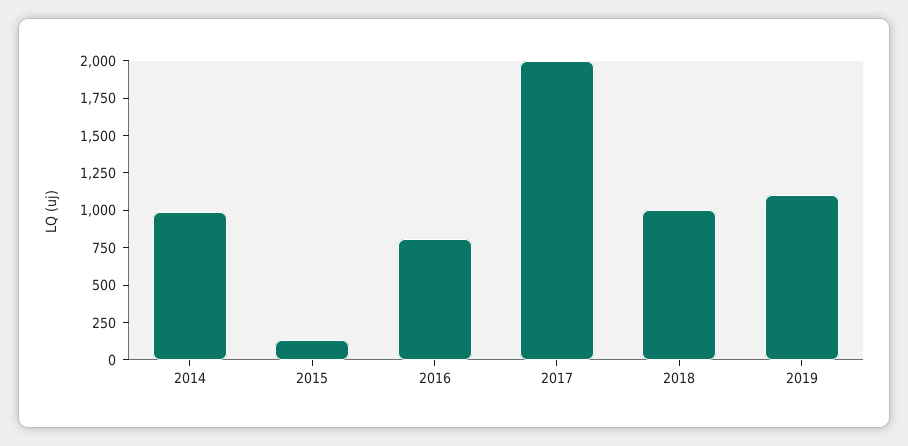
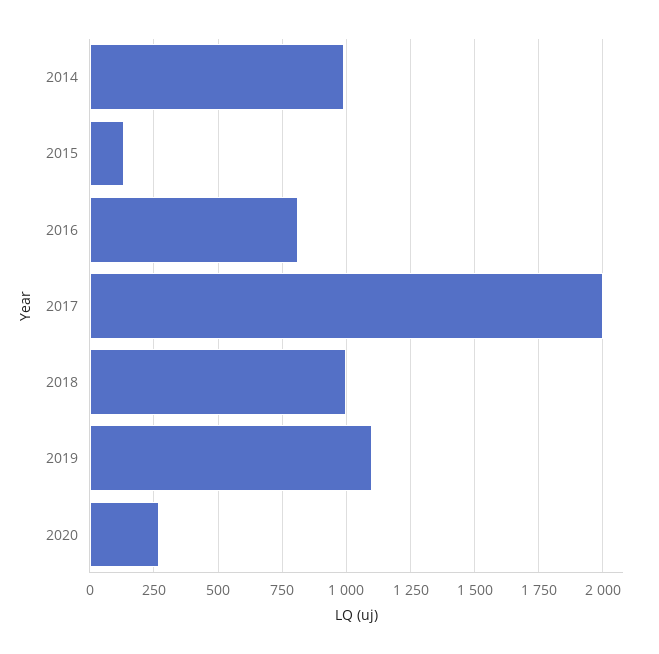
2020: none -> 275

